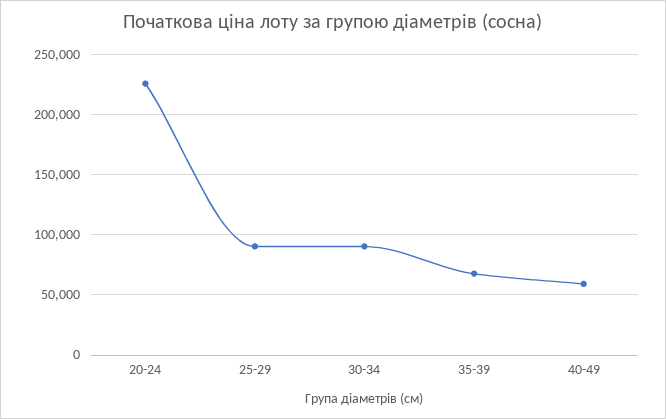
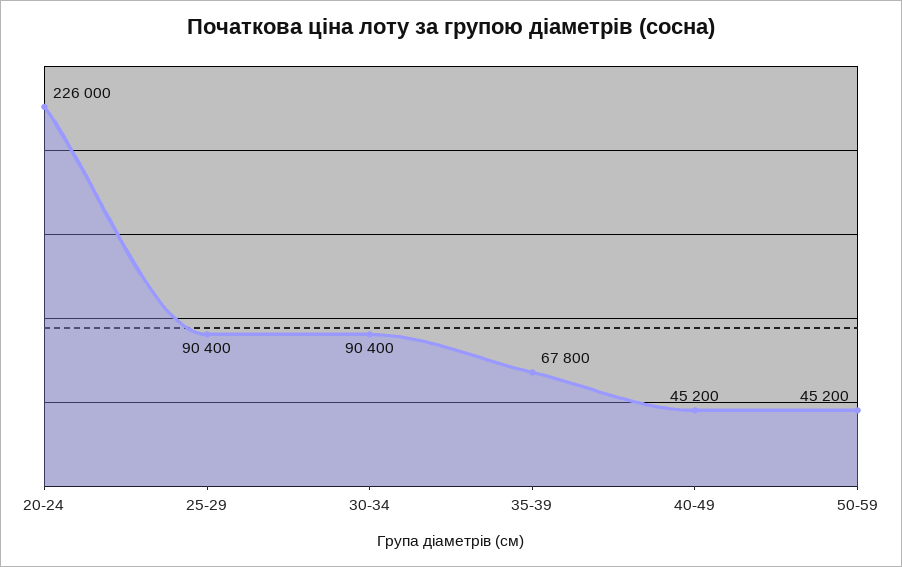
40-49: 60000 -> 45200
50-59: none -> 45200

